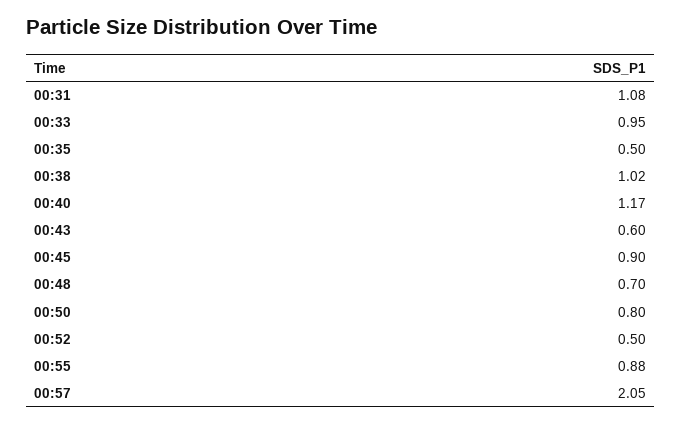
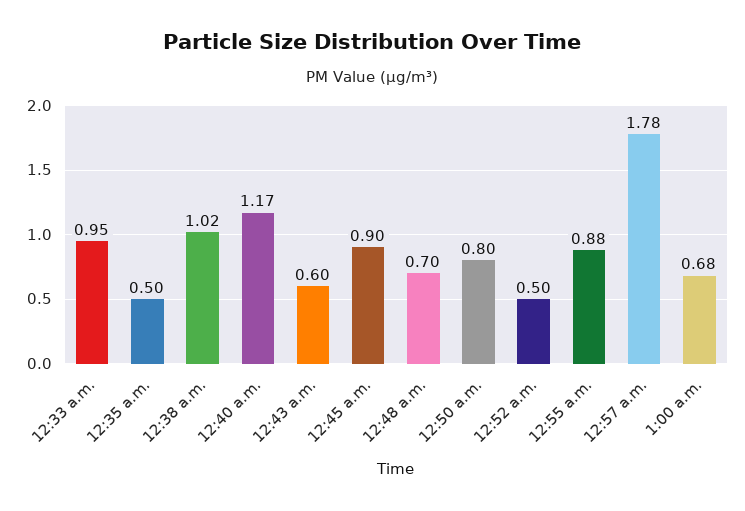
00:31: 1.08 -> none
00:57: 2.05 -> 1.78
1:00 a.m.: none -> 0.68

